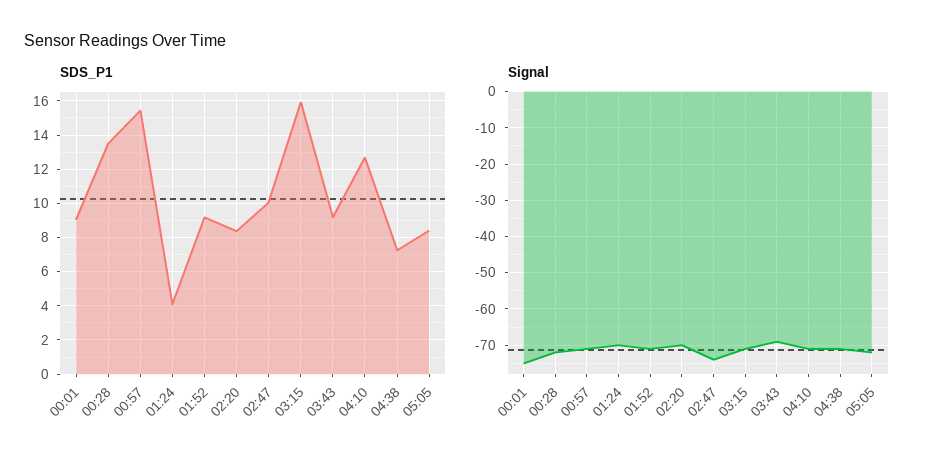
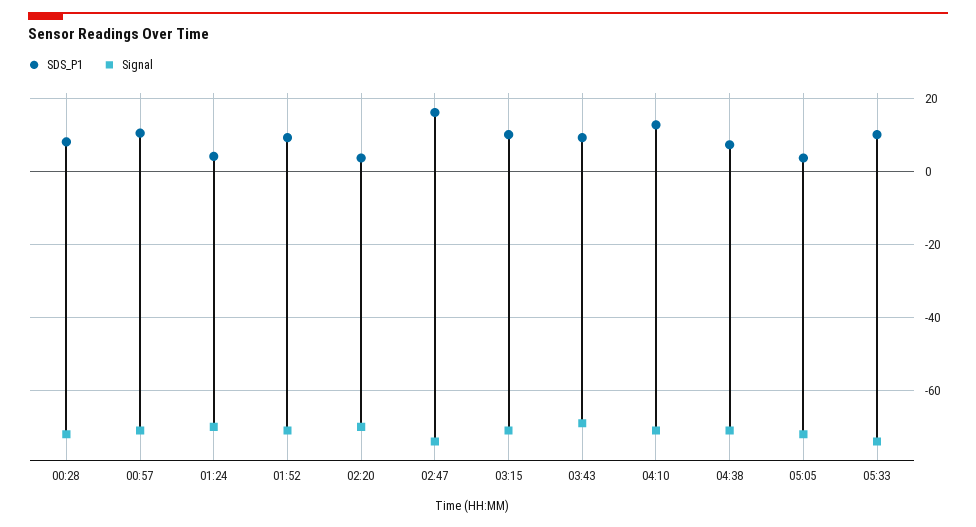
SDS_P1, 00:01: 9 -> none
SDS_P1, 00:28: 13.5 -> 8
SDS_P1, 00:57: 15.5 -> 10
SDS_P1, 02:20: 8.5 -> 4
SDS_P1, 02:47: 10 -> 16
SDS_P1, 03:15: 16 -> 10
SDS_P1, 05:05: 8.5 -> 4
Signal, 00:01: -75 -> none
SDS_P1, 05:33: none -> 10
Signal, 05:33: none -> -74

